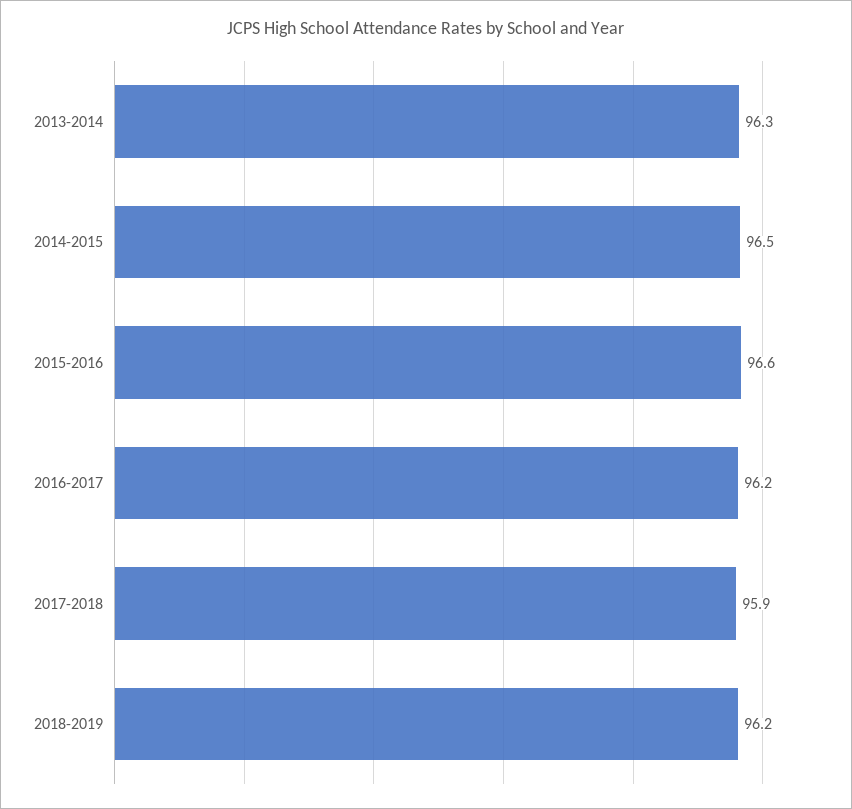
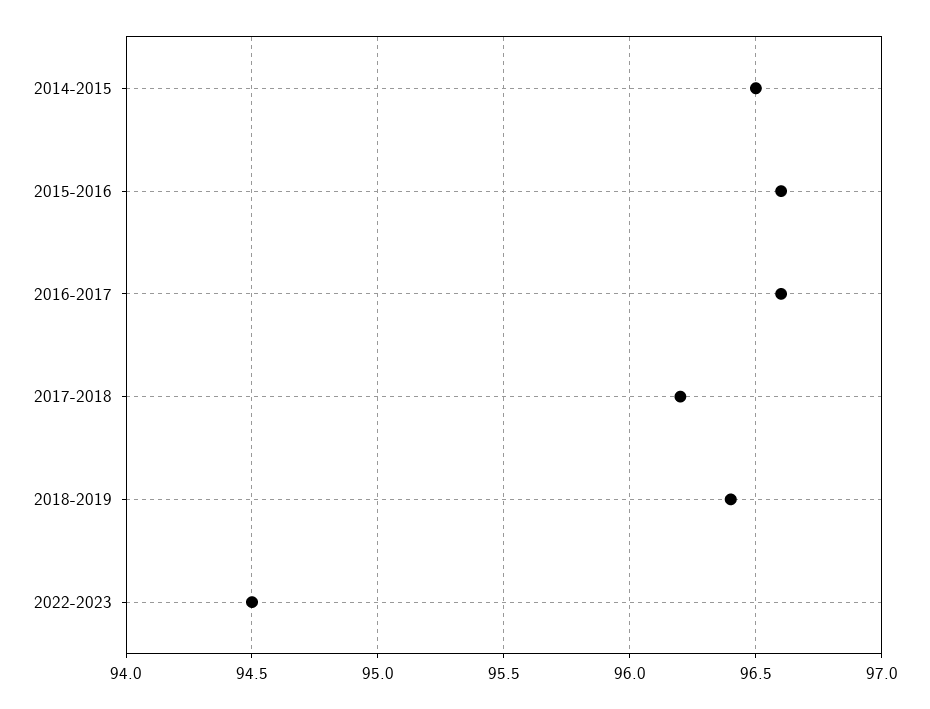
2013-2014: 96.3 -> none
2016-2017: 96.2 -> 96.6
2017-2018: 95.9 -> 96.2
2018-2019: 96.2 -> 96.4
2022-2023: none -> 94.5

